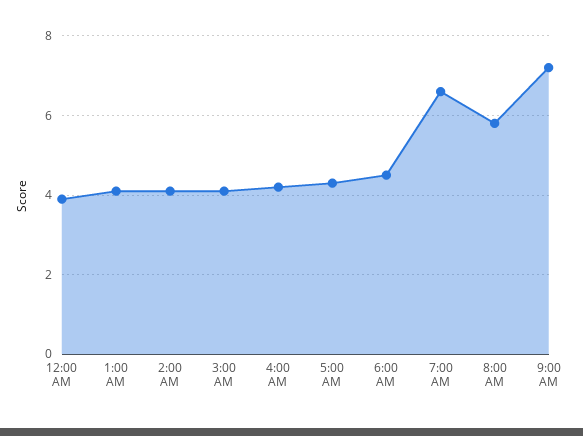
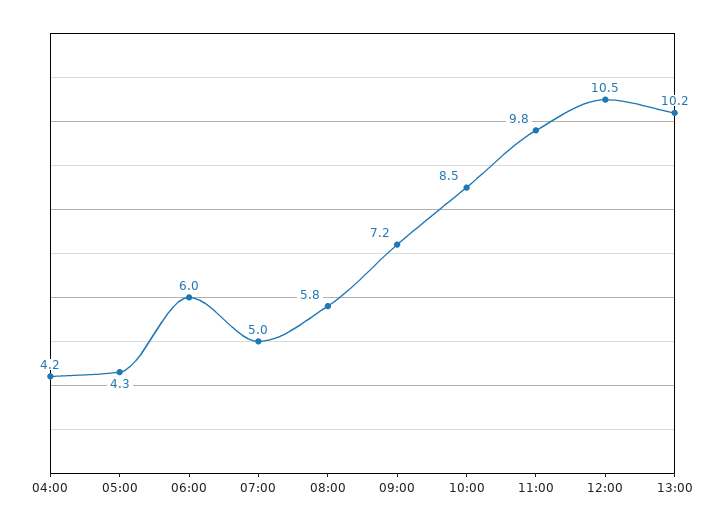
12:00 AM: 4 -> none
1:00 AM: 4 -> none
2:00 AM: 4 -> none
3:00 AM: 4 -> none
6:00 AM: 4.5 -> 6
7:00 AM: 6.5 -> 5
10:00: none -> 8.5
11:00: none -> 9.8
12:00: none -> 10.5
13:00: none -> 10.2

